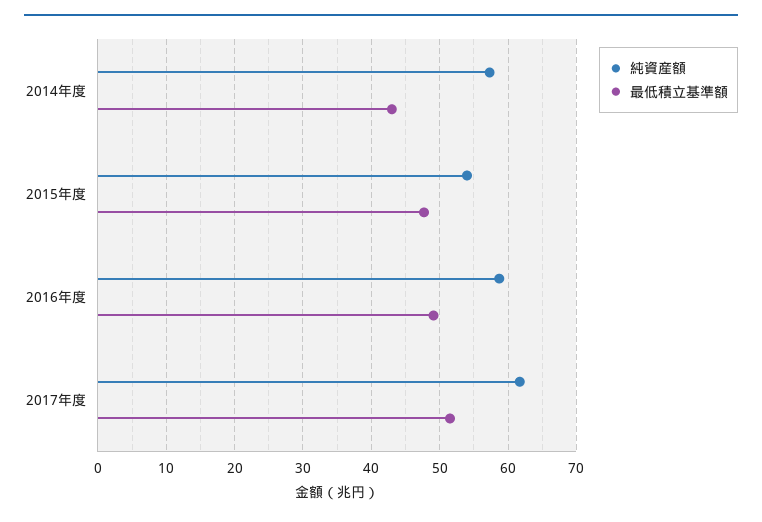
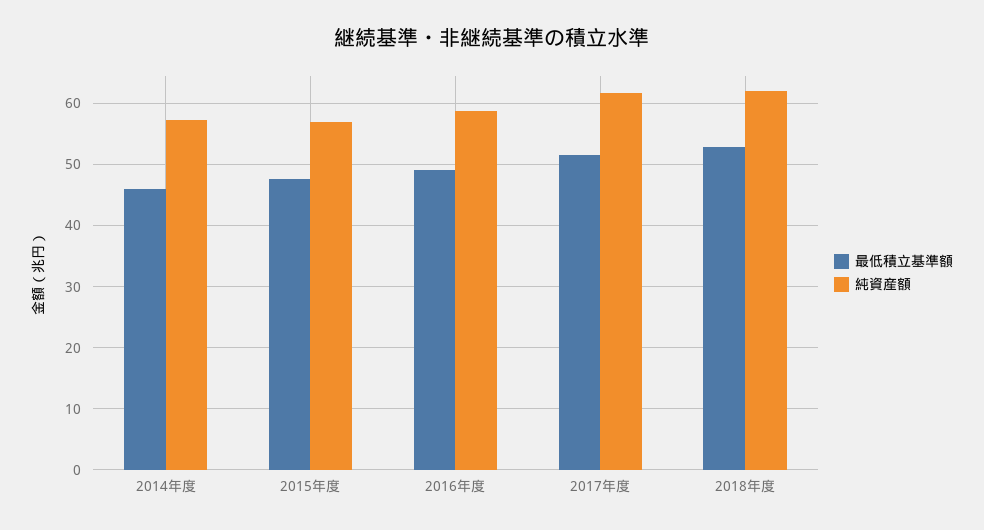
最低積立基準額, 2014年度: 43 -> 46
純資産額, 2015年度: 54 -> 57
最低積立基準額, 2018年度: none -> 53
純資産額, 2018年度: none -> 62

